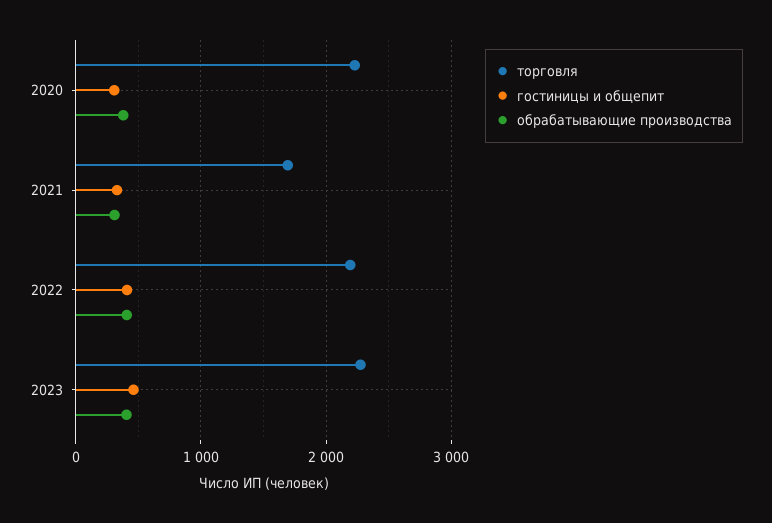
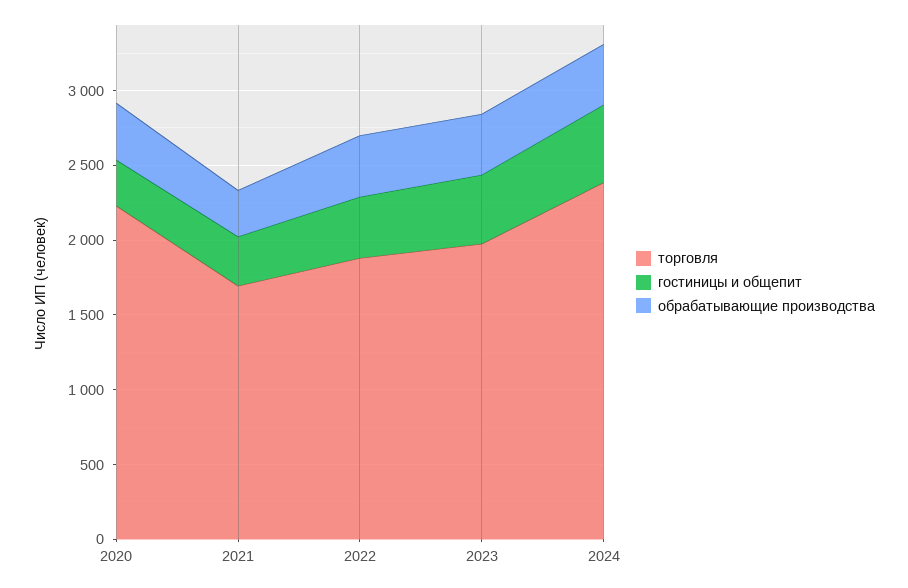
торговля, 2022: 2200 -> 1900
торговля, 2023: 2300 -> 2000
торговля, 2024: none -> 2400
гостиницы и общепит, 2024: none -> 500
обрабатывающие производства, 2024: none -> 400

